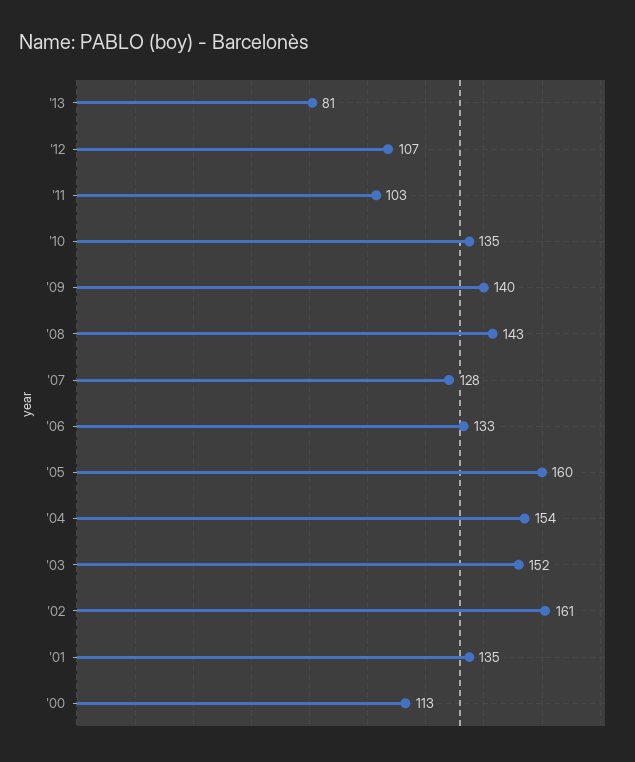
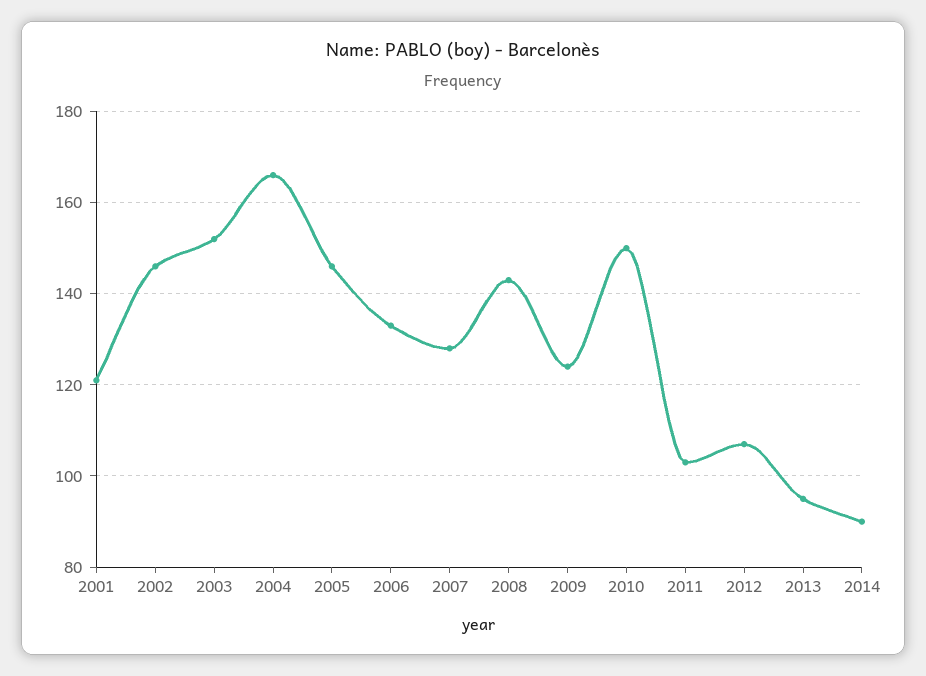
'13: 81 -> 95
'10: 135 -> 150
'09: 140 -> 125
'05: 160 -> 145
'04: 154 -> 165
'02: 161 -> 145
'01: 135 -> 120
'00: 113 -> none
2014: none -> 90

